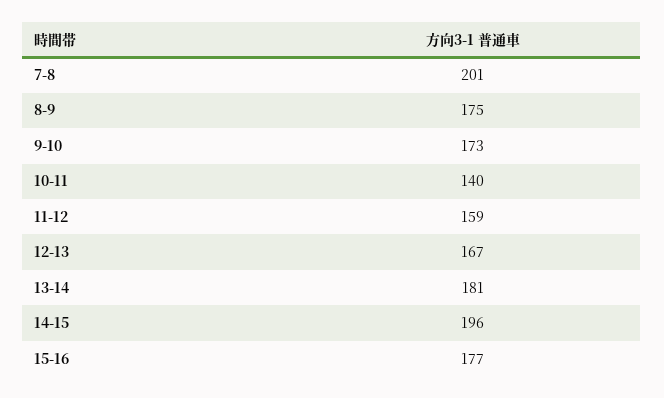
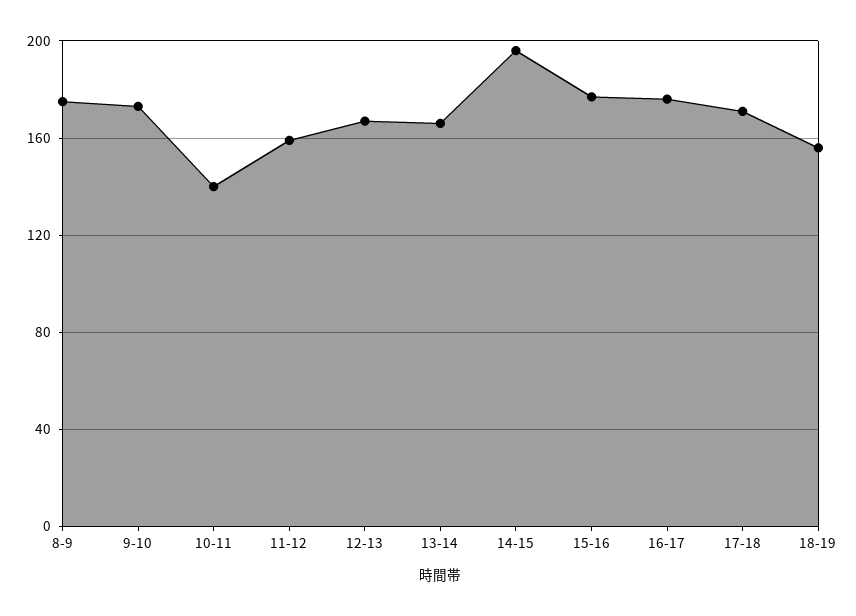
7-8: 201 -> none
13-14: 181 -> 165
16-17: none -> 175
17-18: none -> 170
18-19: none -> 155

